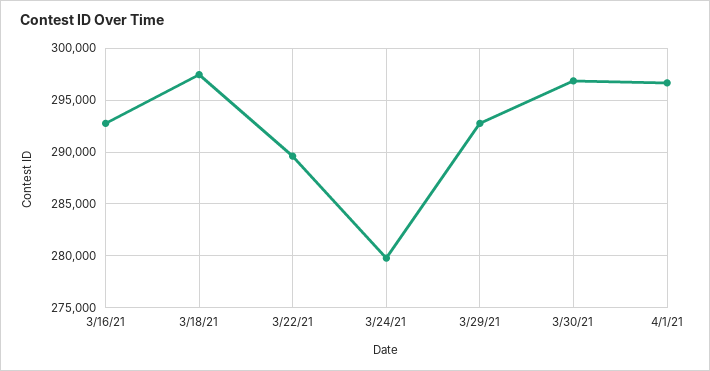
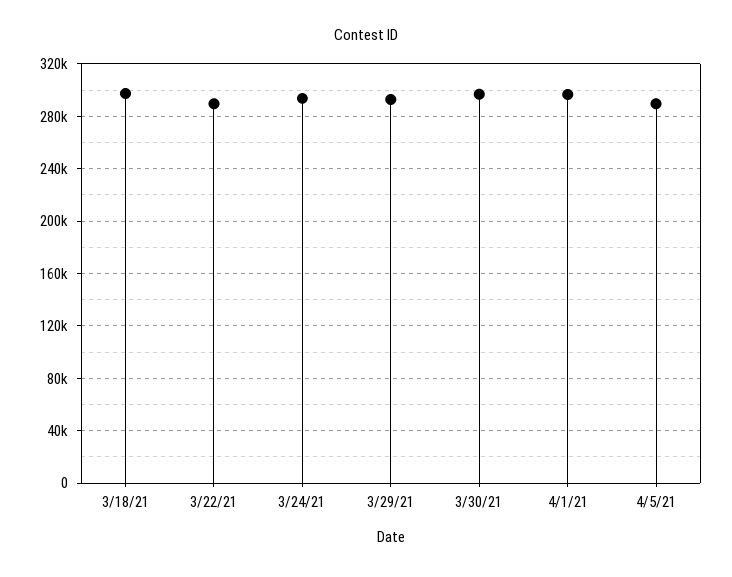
3/16/21: 293000 -> none
3/24/21: 280000 -> 295000
4/5/21: none -> 290000

